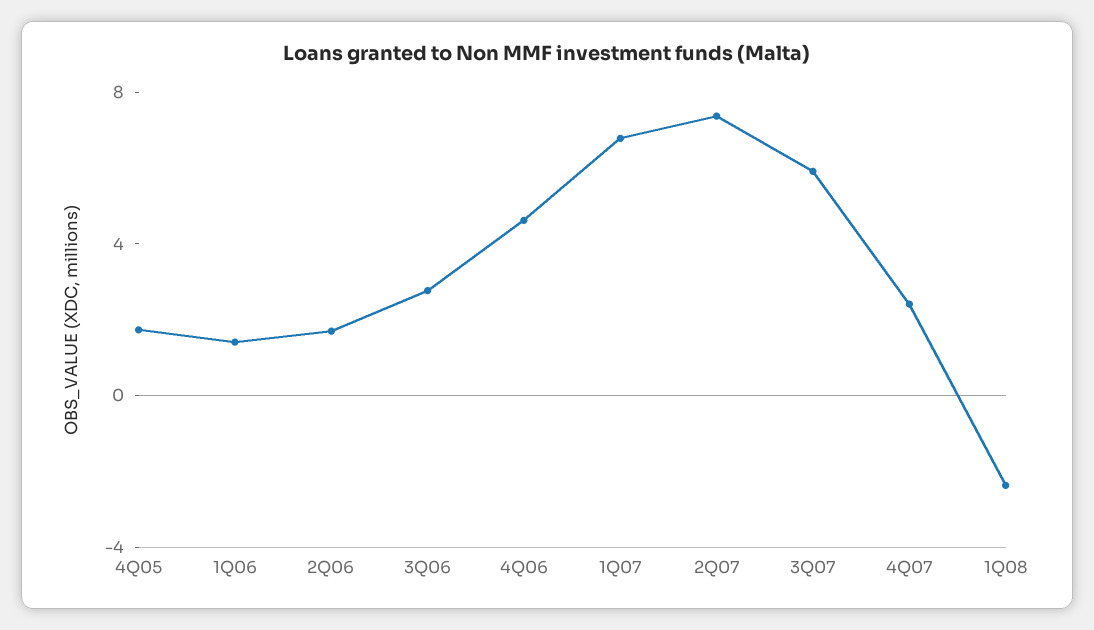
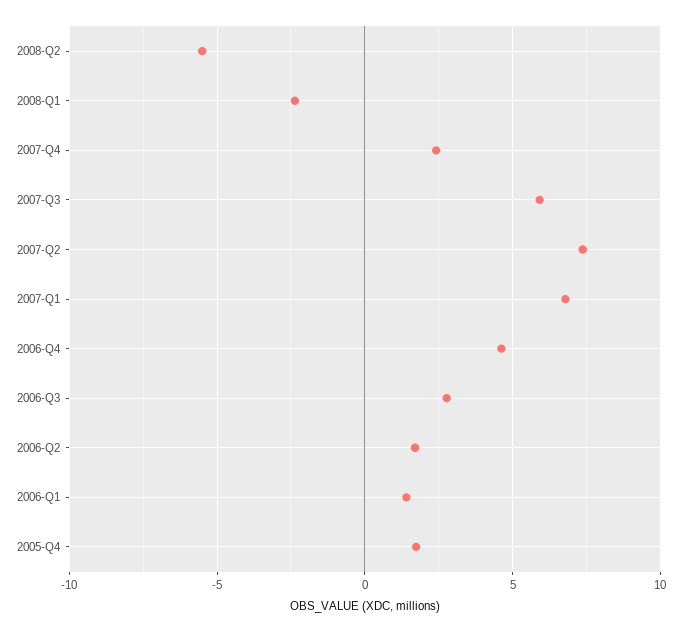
2008-Q2: none -> -5.5

